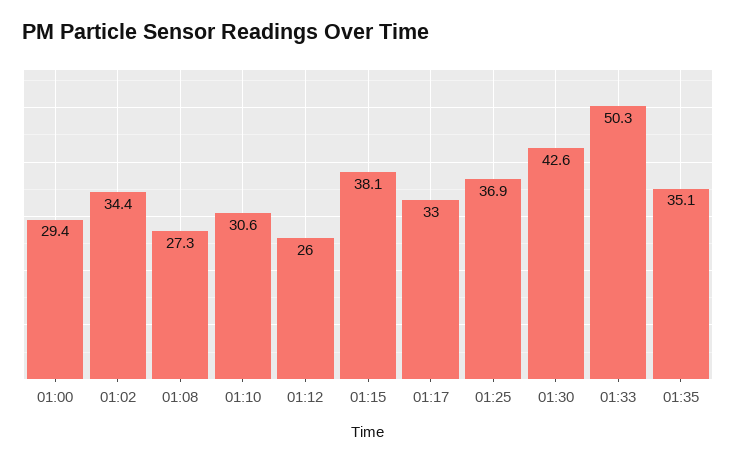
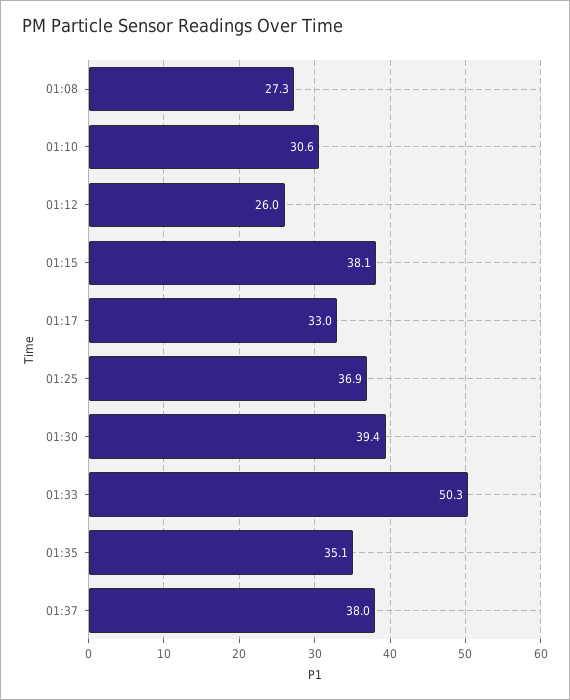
01:00: 29.4 -> none
01:02: 34.4 -> none
01:30: 42.6 -> 39.4
01:37: none -> 38

